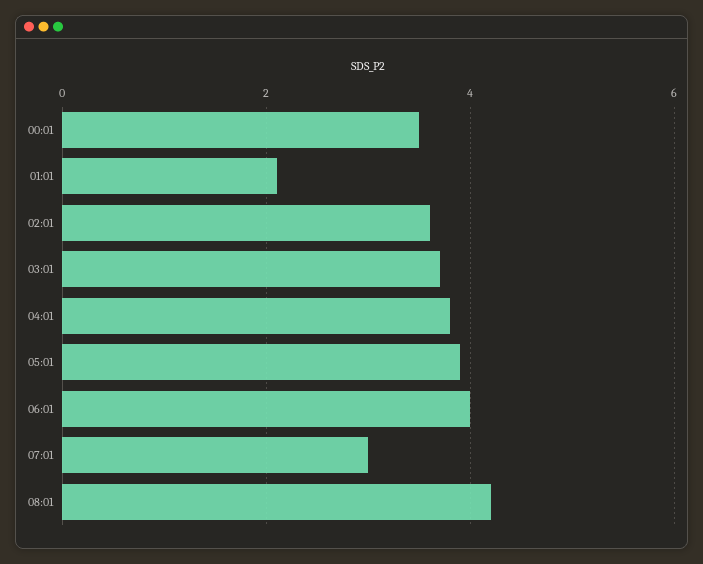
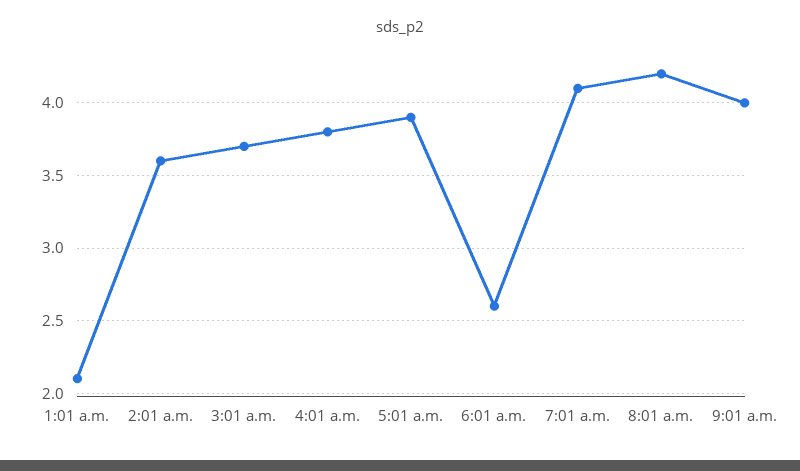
00:01: 3.5 -> none
06:01: 4 -> 2.6
07:01: 3 -> 4.1
9:01 a.m.: none -> 4

